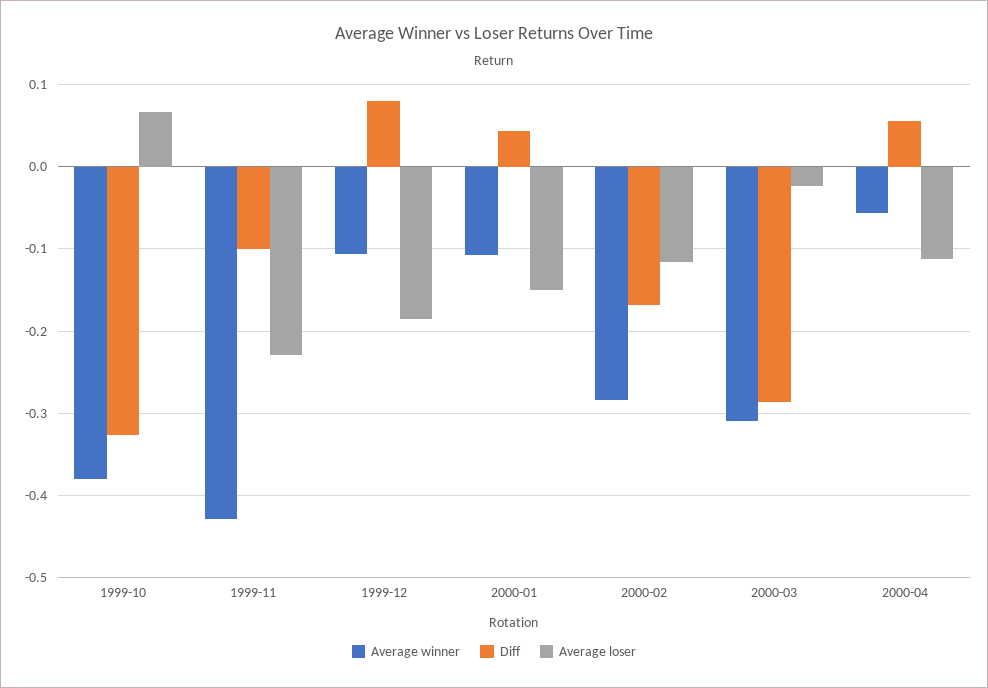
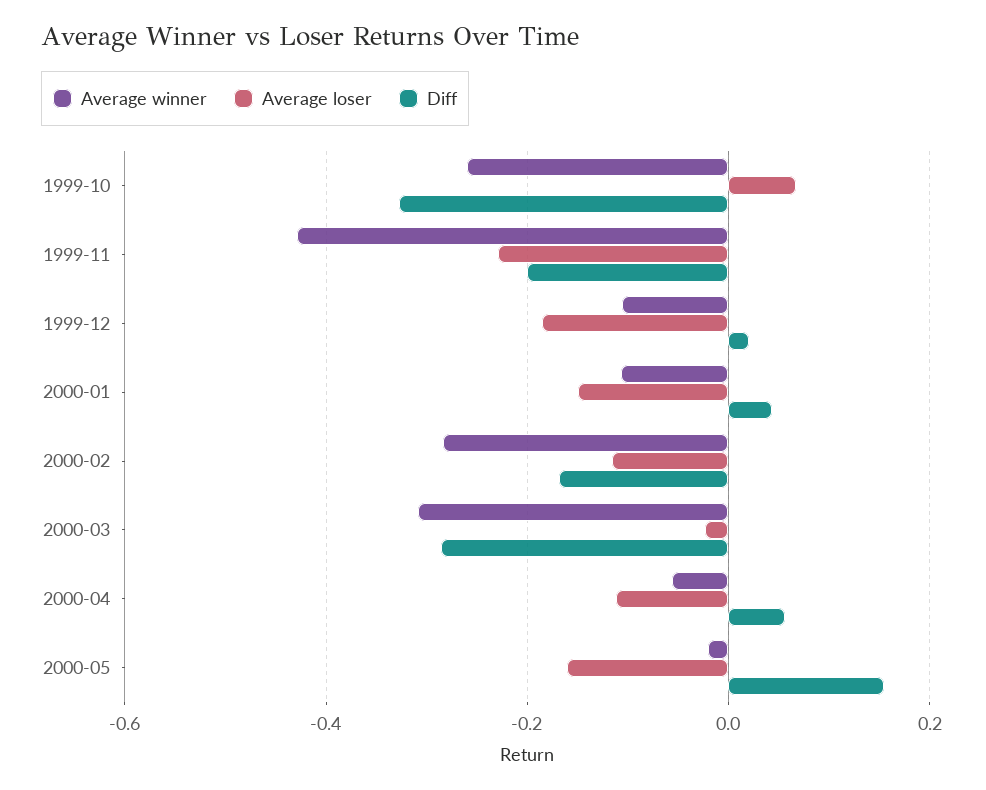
Average winner, 1999-10: -0.38 -> -0.26
Diff, 1999-11: -0.1 -> -0.2
Diff, 1999-12: 0.08 -> 0.02
Average winner, 2000-05: none -> -0.02
Average loser, 2000-05: none -> -0.16
Diff, 2000-05: none -> 0.16

